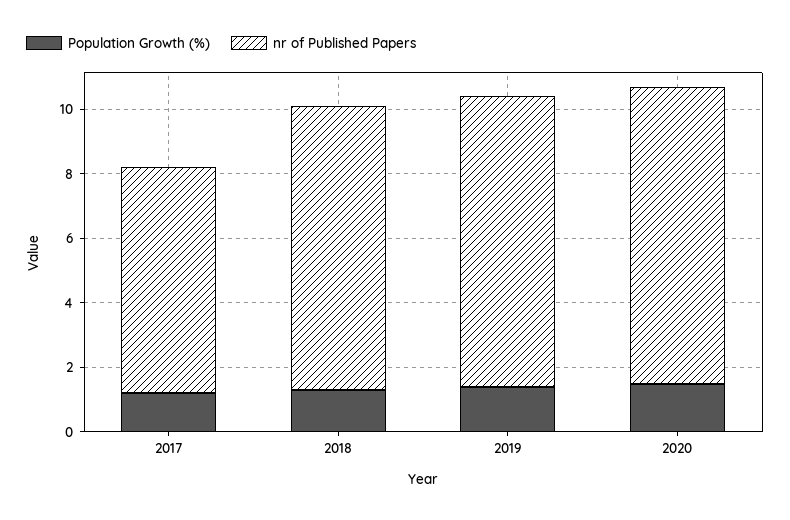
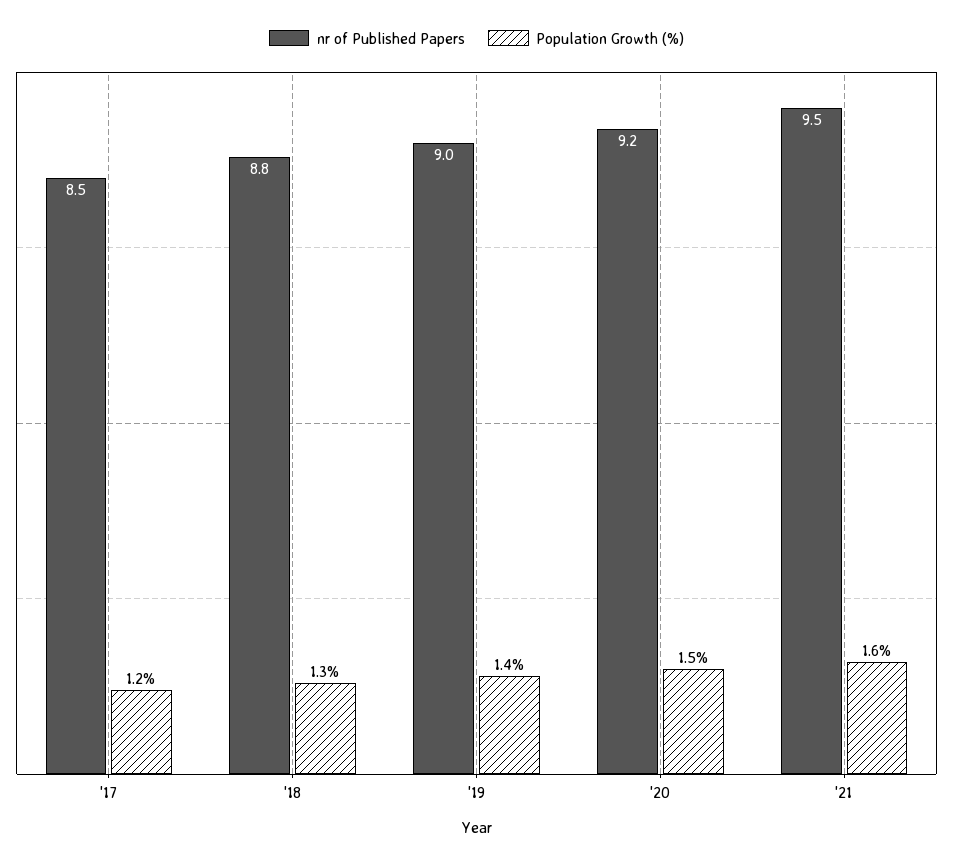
nr of Published Papers, 2017: 7 -> 8.5
nr of Published Papers, '21: none -> 9.5
Population Growth (%), '21: none -> 1.6

